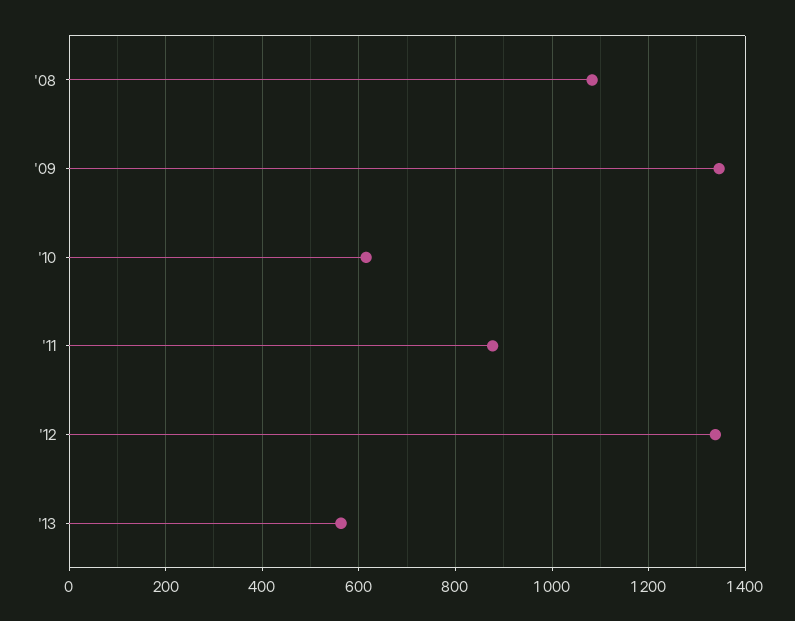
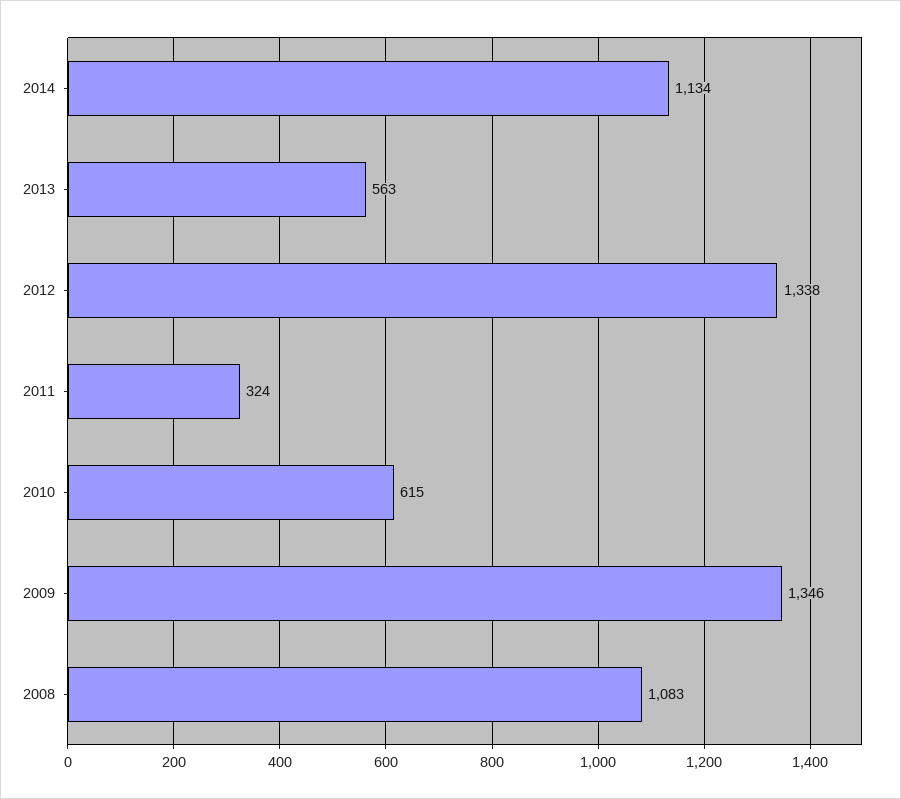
'11: 880 -> 324
2014: none -> 1134

